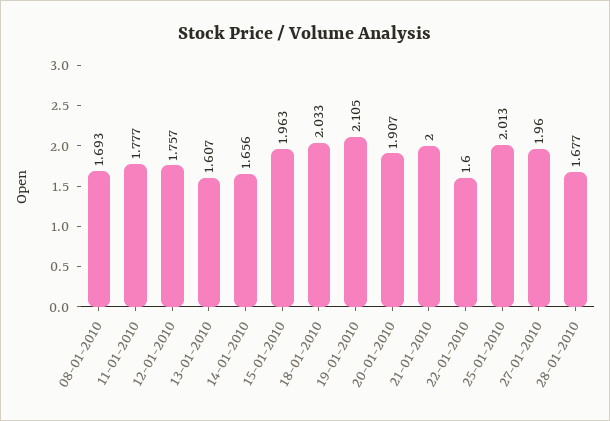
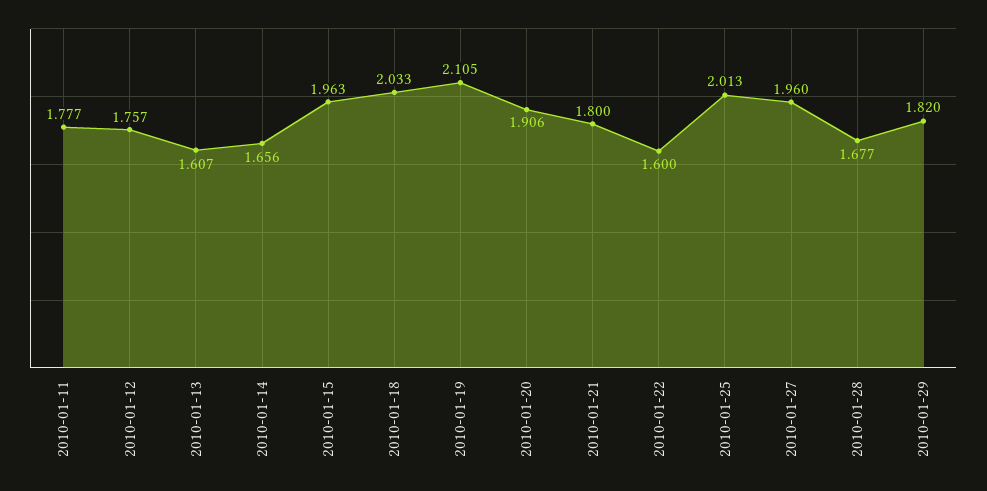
08-01-2010: 1.693 -> none
20-01-2010: 1.907 -> 1.906
21-01-2010: 2 -> 1.8
2010-01-29: none -> 1.82

